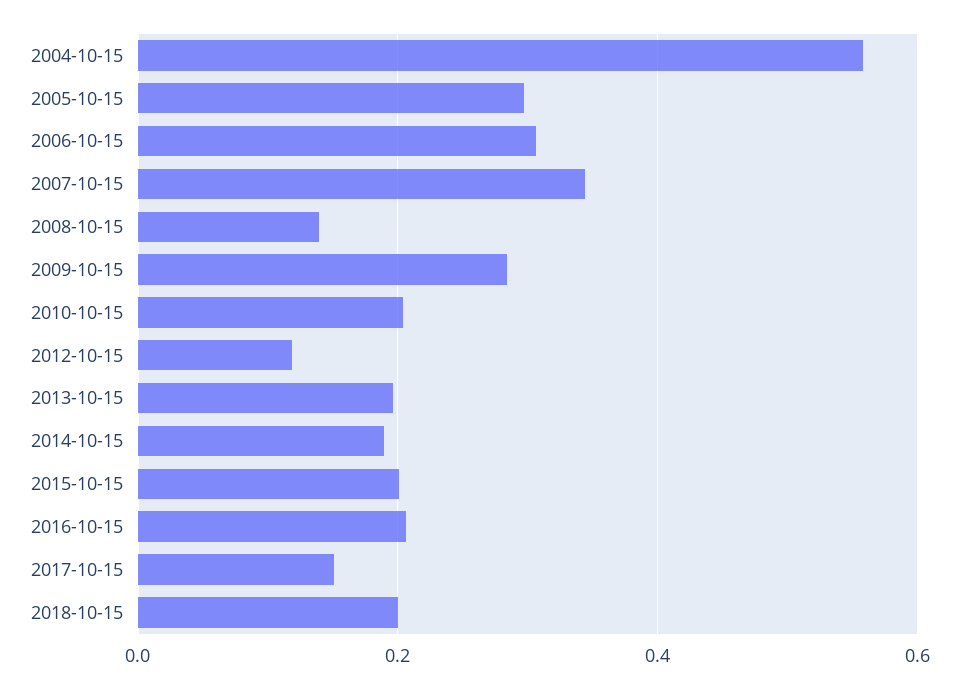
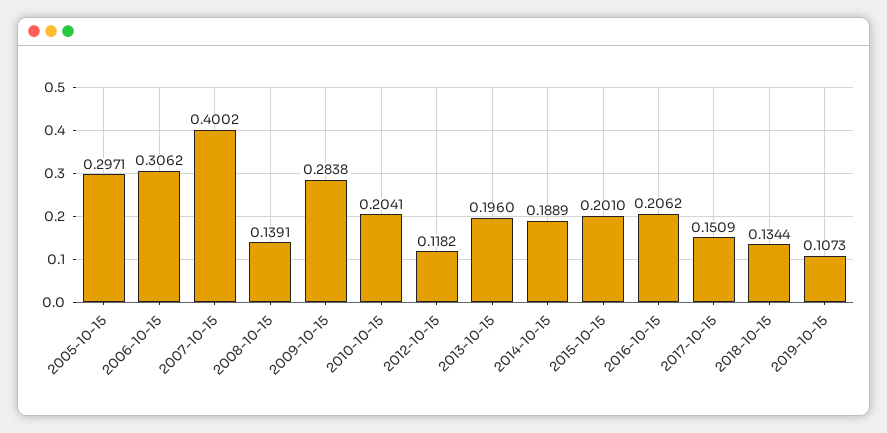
2004-10-15: 0.56 -> none
2007-10-15: 0.34 -> 0.4002
2018-10-15: 0.2 -> 0.1344
2019-10-15: none -> 0.1073

